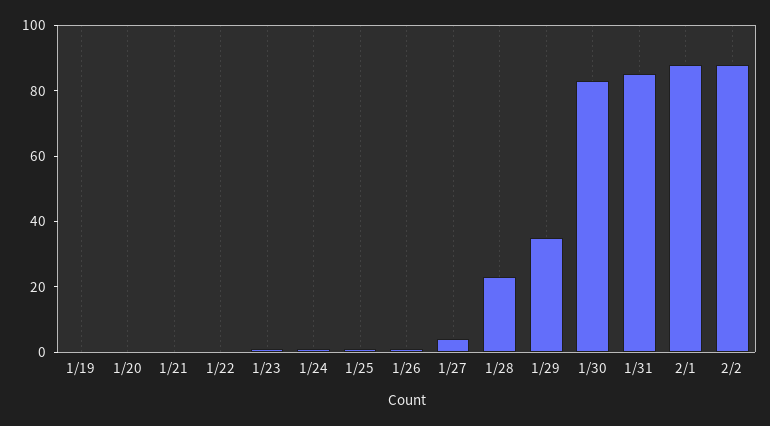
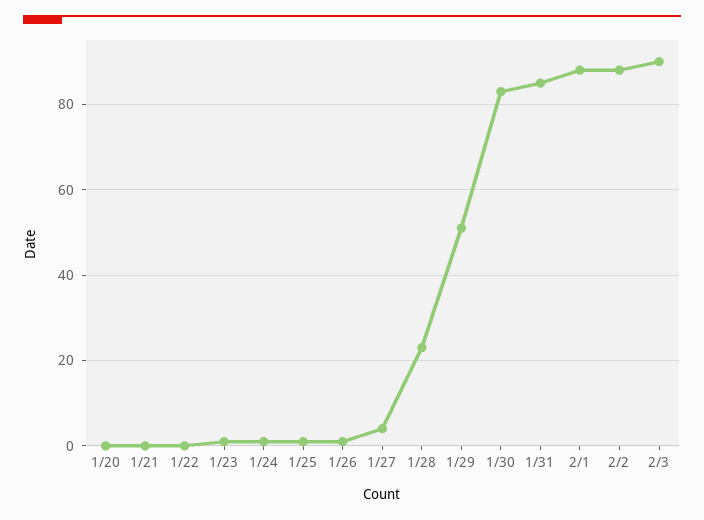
1/19: 0 -> none
1/29: 35 -> 50
2/3: none -> 90

